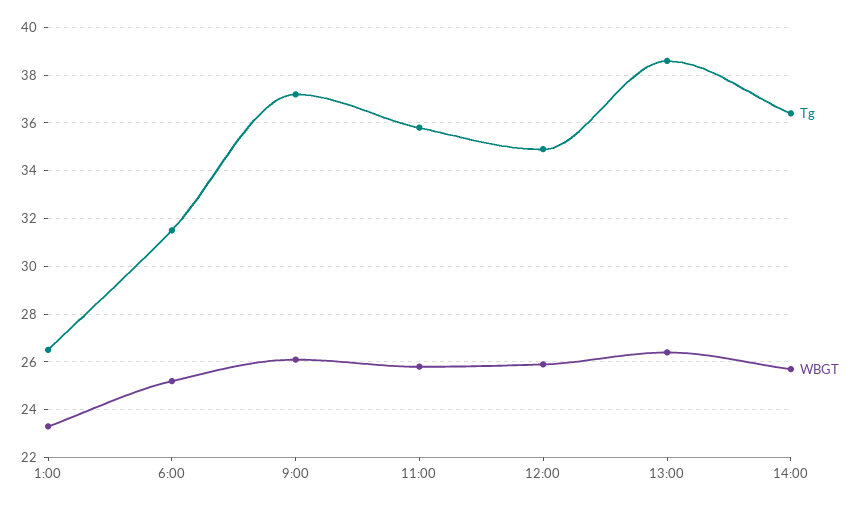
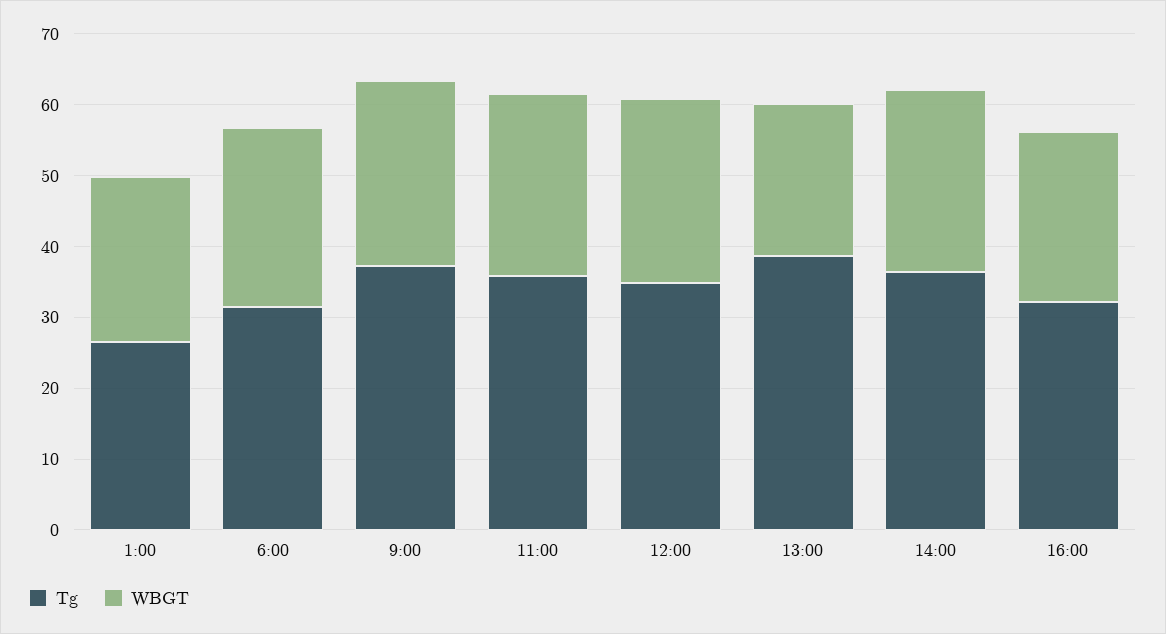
WBGT, 13:00: 26.5 -> 22
Tg, 16:00: none -> 32
WBGT, 16:00: none -> 24

